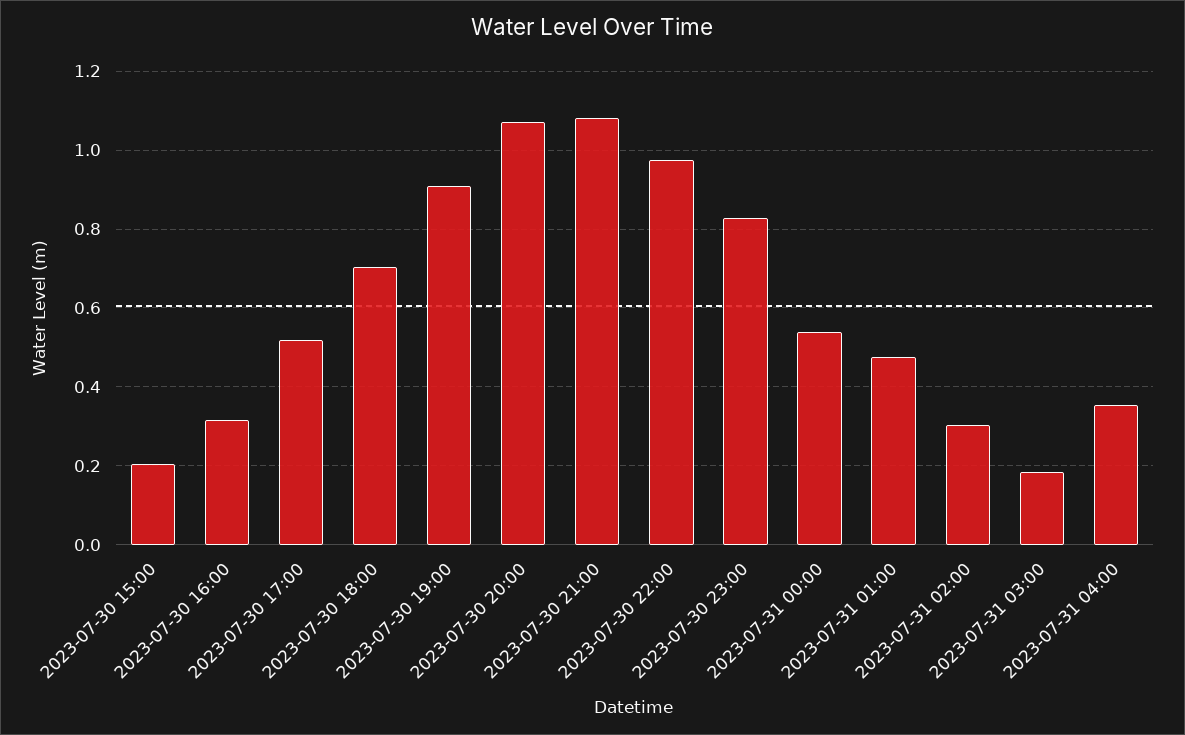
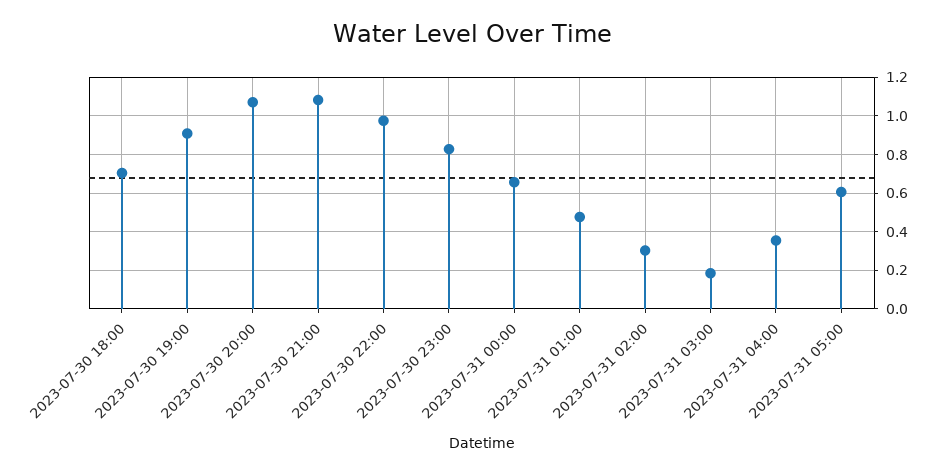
2023-07-30 15:00: 0.2 -> none
2023-07-30 16:00: 0.32 -> none
2023-07-30 17:00: 0.52 -> none
2023-07-31 00:00: 0.54 -> 0.65
2023-07-31 05:00: none -> 0.6

